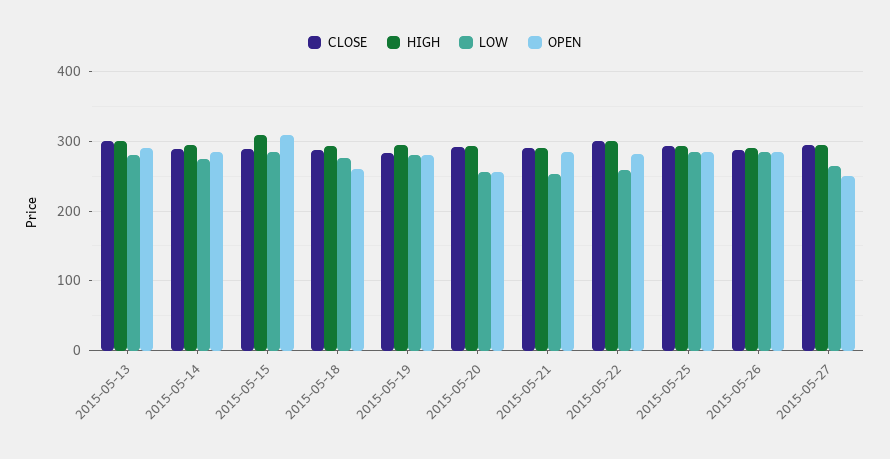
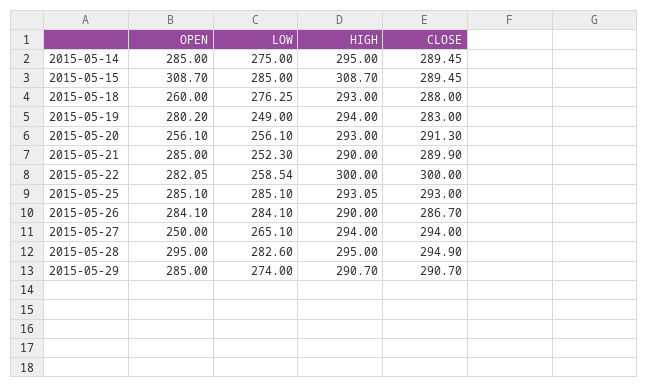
CLOSE, 2015-05-13: 300 -> none
HIGH, 2015-05-13: 300 -> none
LOW, 2015-05-13: 280 -> none
OPEN, 2015-05-13: 290 -> none
LOW, 2015-05-19: 280 -> 249
OPEN, 2015-05-28: none -> 295
LOW, 2015-05-28: none -> 282.6
HIGH, 2015-05-28: none -> 295
CLOSE, 2015-05-28: none -> 294.9
OPEN, 2015-05-29: none -> 285
LOW, 2015-05-29: none -> 274
HIGH, 2015-05-29: none -> 290.7
CLOSE, 2015-05-29: none -> 290.7

